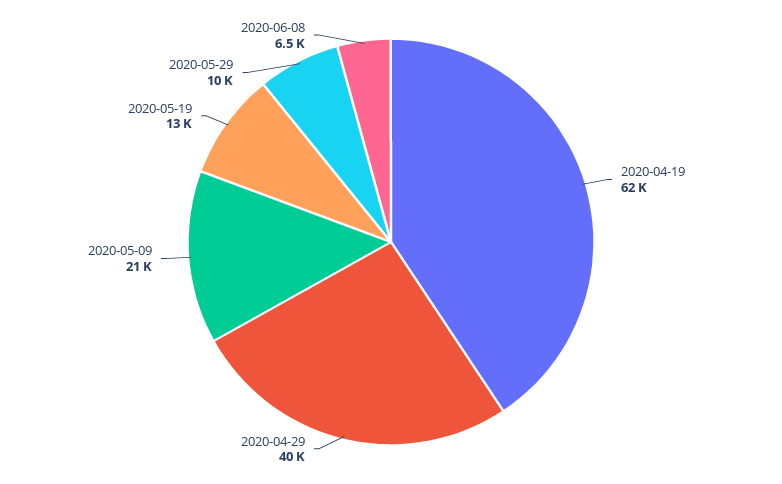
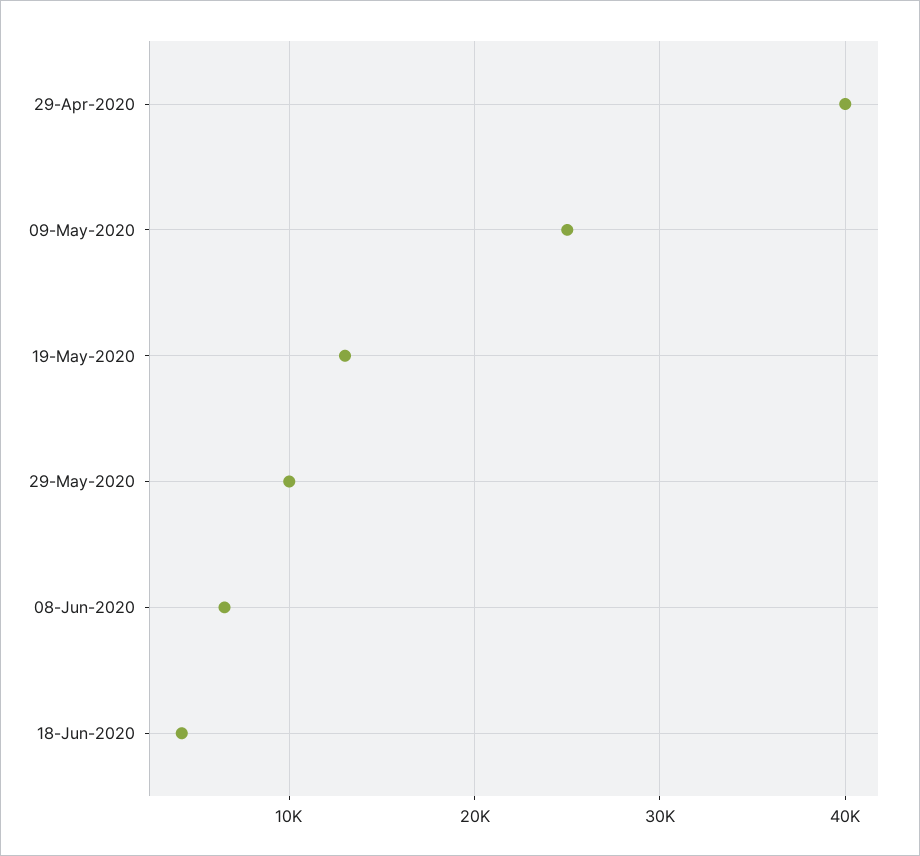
2020-04-19: 62000 -> none
2020-05-09: 21000 -> 25000
18-Jun-2020: none -> 4000

